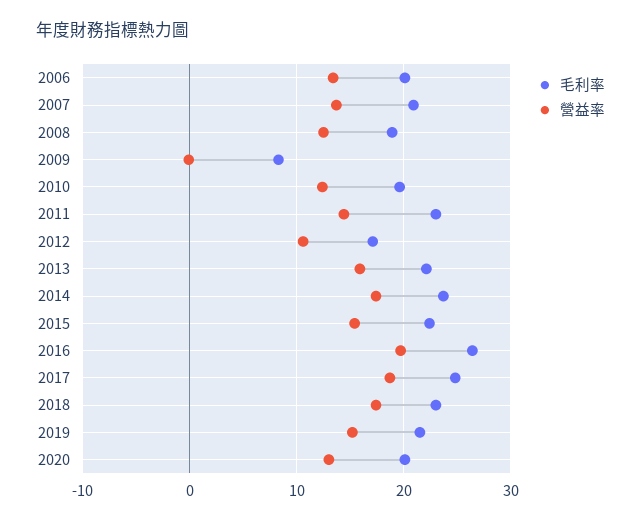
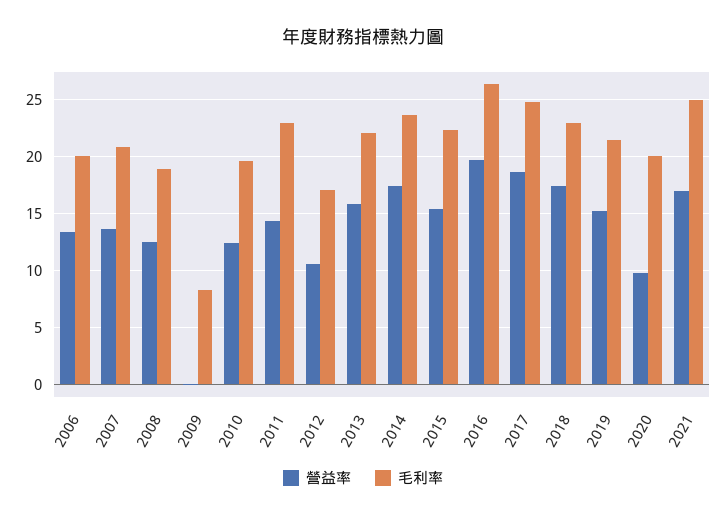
營益率, 2020: 13 -> 10
營益率, 2021: none -> 17
毛利率, 2021: none -> 25

